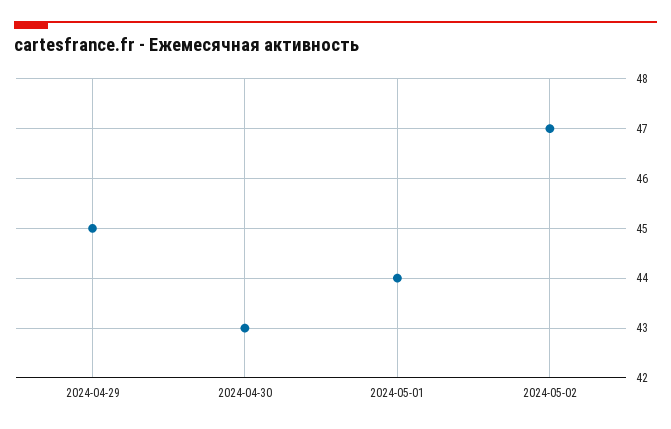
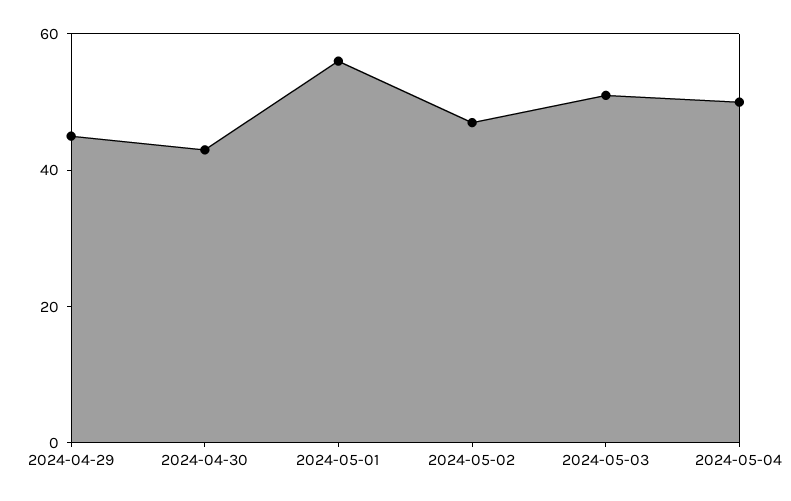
2024-05-01: 44 -> 55
2024-05-03: none -> 50
2024-05-04: none -> 50

